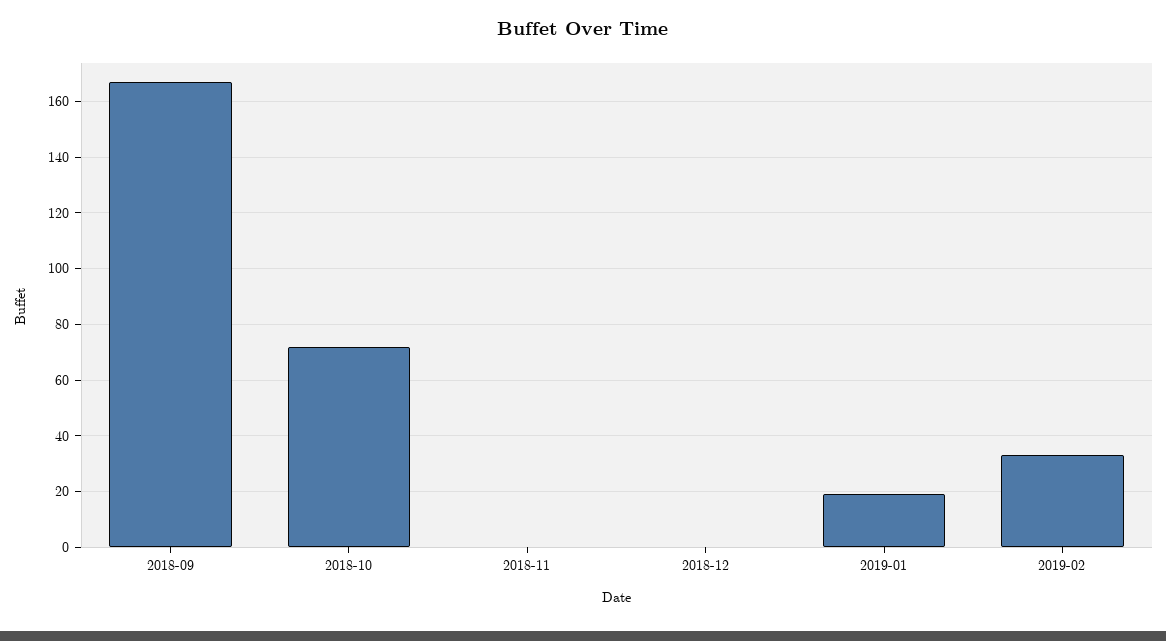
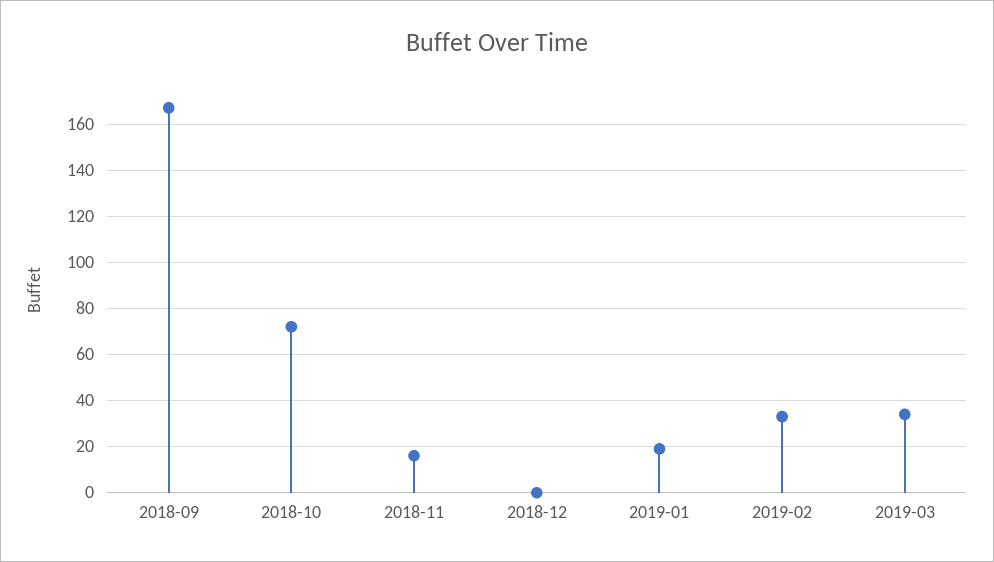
2018-11: 0 -> 15
2019-03: none -> 35

